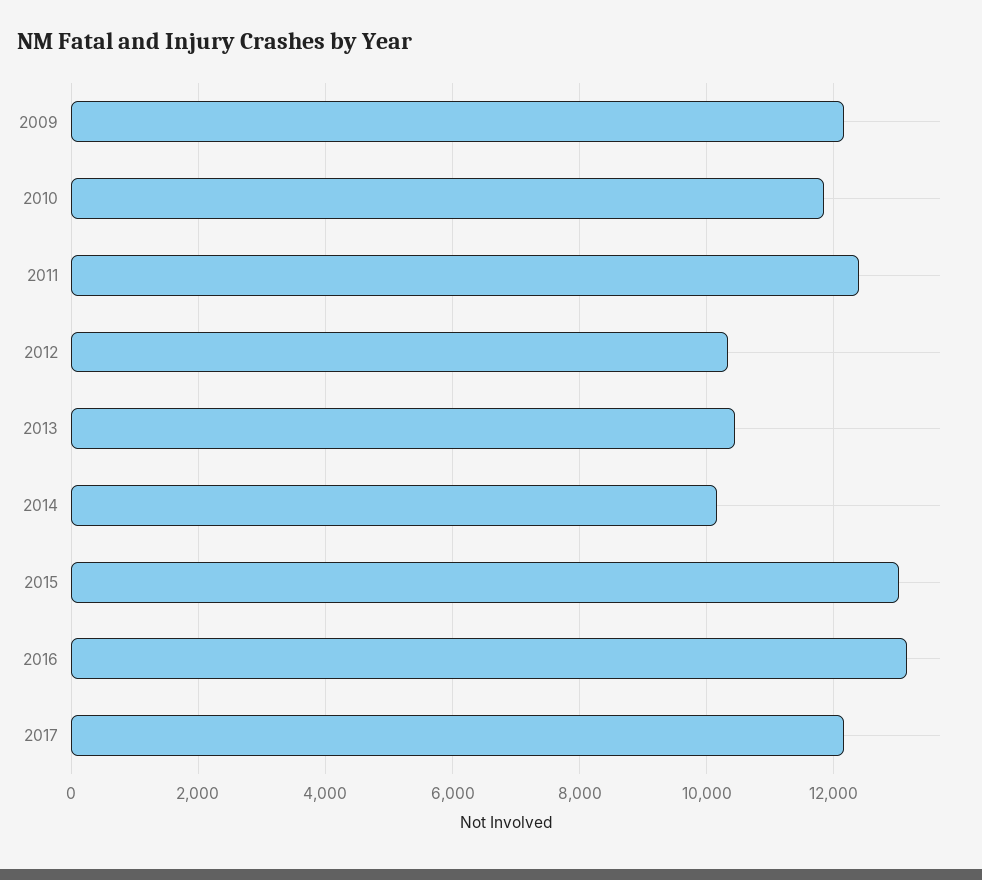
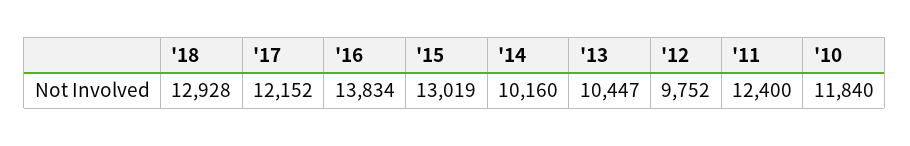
2009: 12200 -> none
2012: 10400 -> 9752
2016: 13200 -> 13834
'18: none -> 12928

